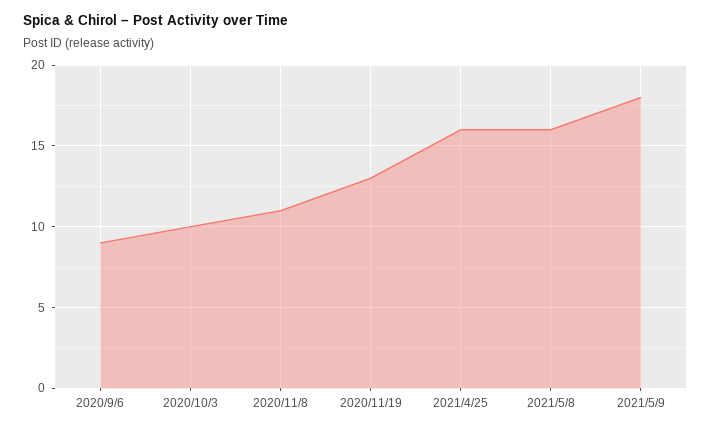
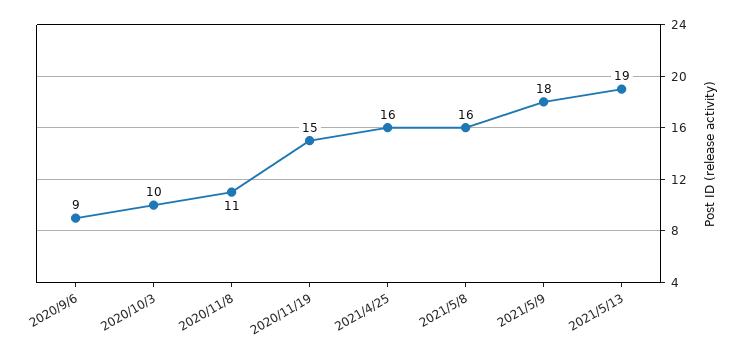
2020/11/19: 13 -> 15
2021/5/13: none -> 19

